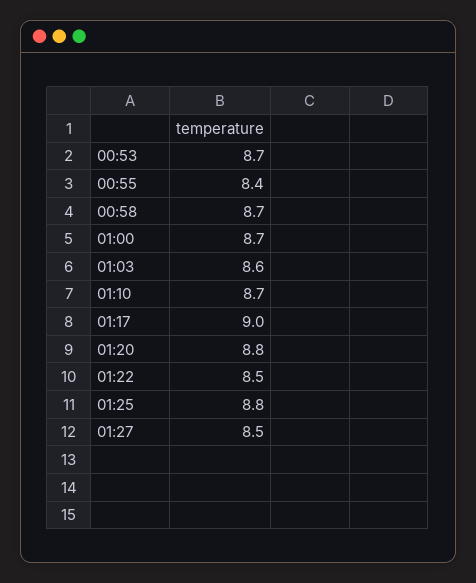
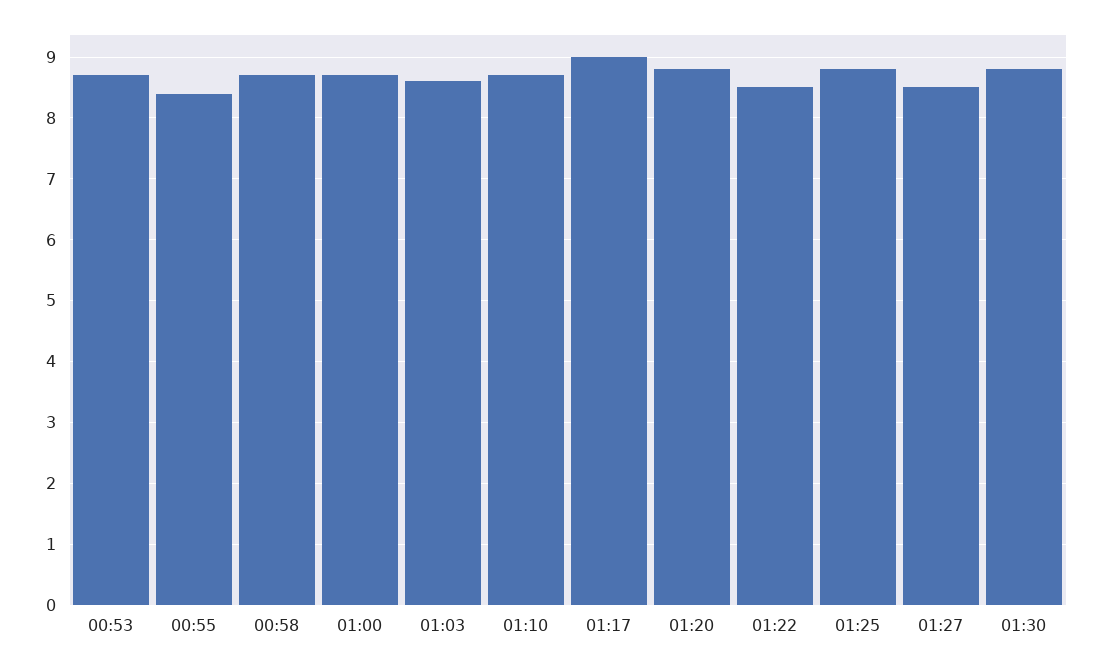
01:30: none -> 8.8

